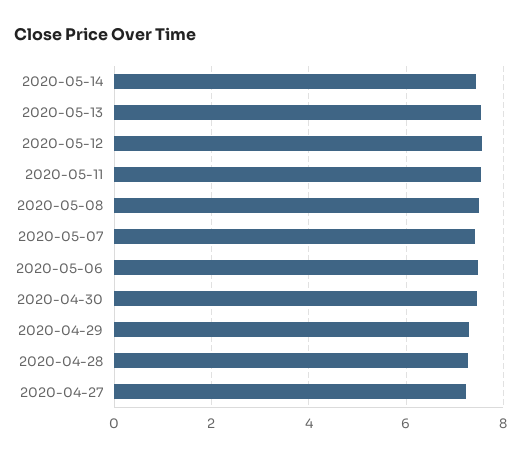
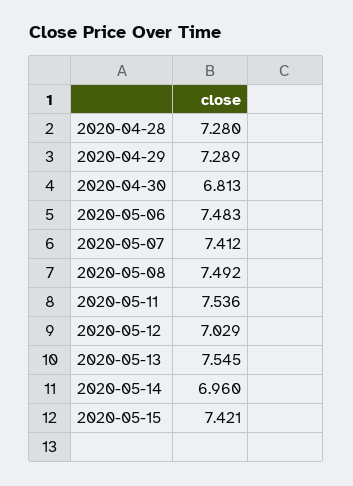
2020-05-14: 7.4 -> 6.96
2020-05-12: 7.6 -> 7.029
2020-04-30: 7.4 -> 6.813
2020-04-27: 7.2 -> none
2020-05-15: none -> 7.421

